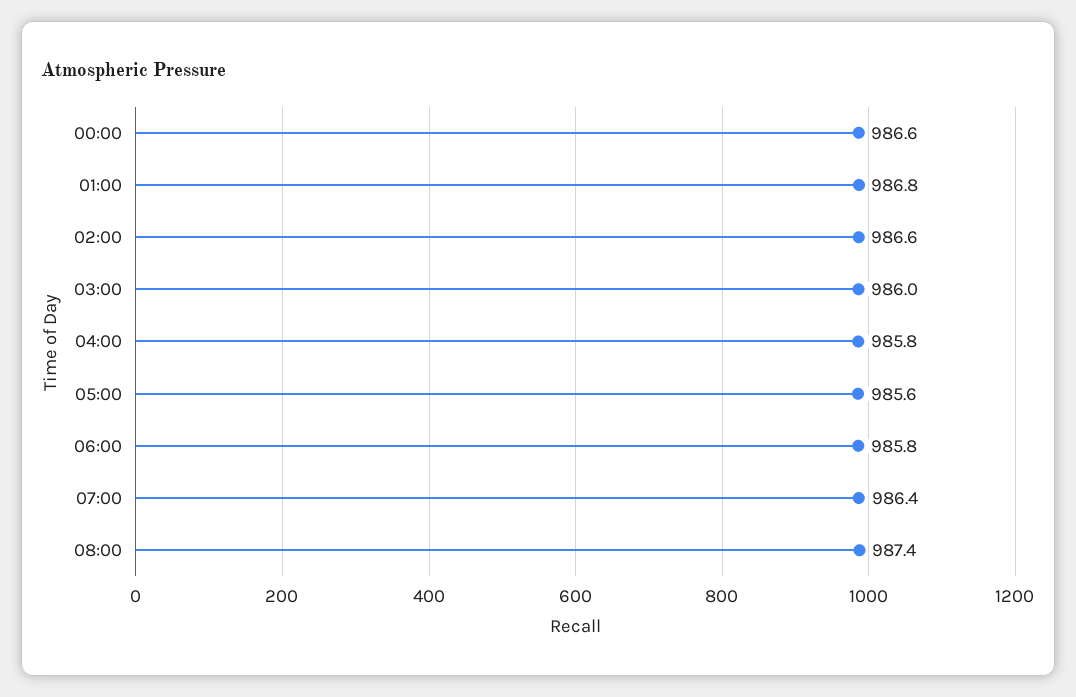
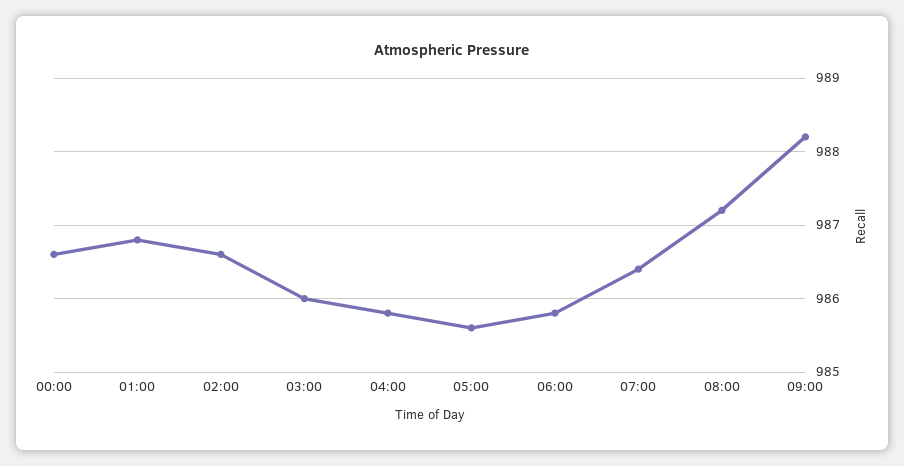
08:00: 987.4 -> 987.2
09:00: none -> 988.2

